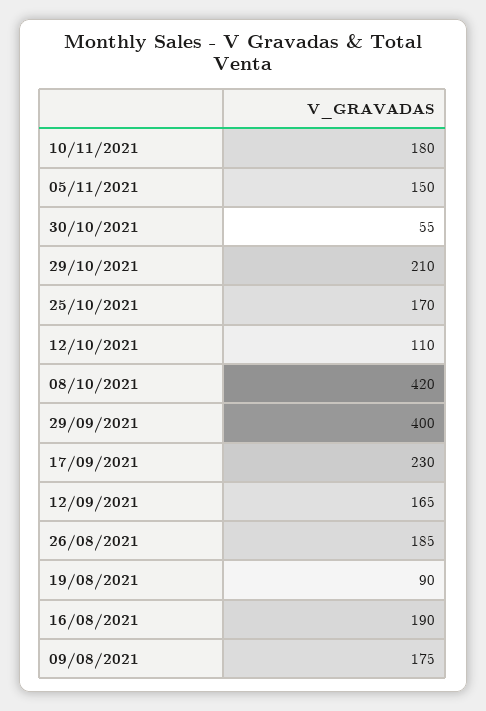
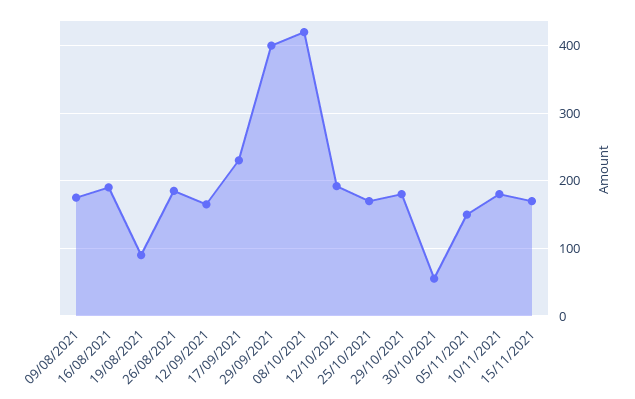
29/10/2021: 210 -> 180
12/10/2021: 110 -> 190
15/11/2021: none -> 170

